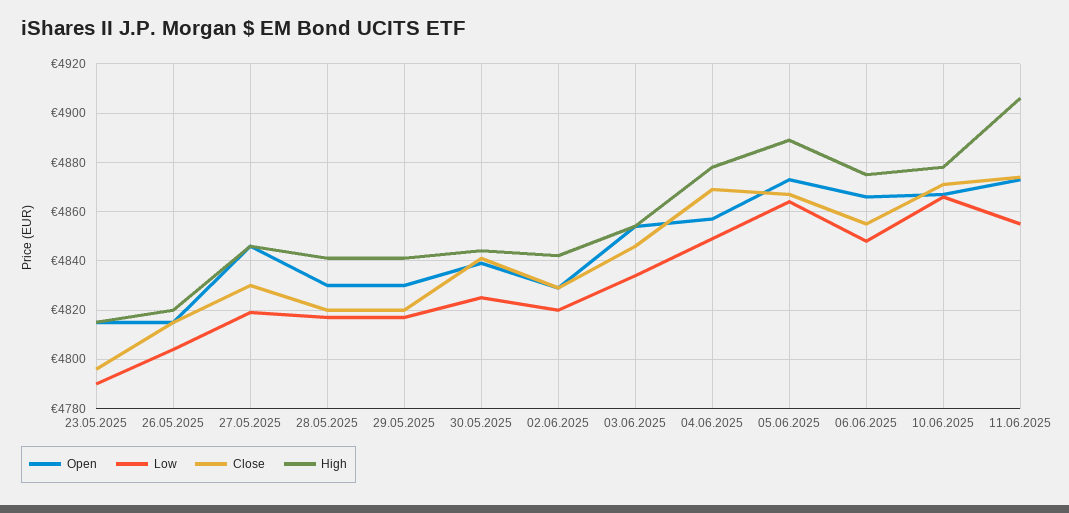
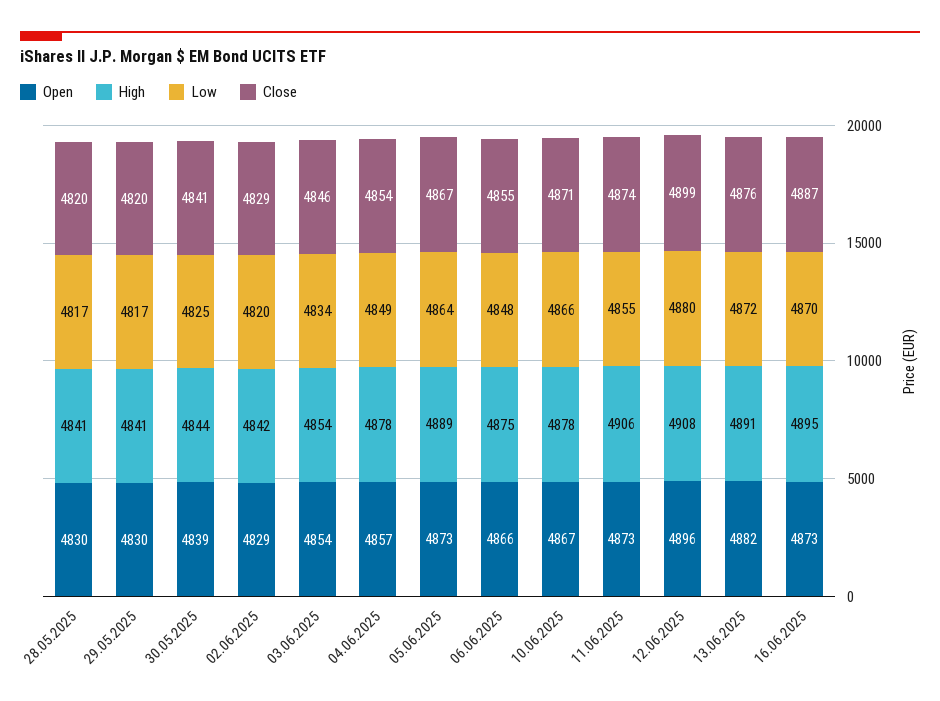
Open, 23.05.2025: 4815 -> none
Low, 23.05.2025: 4790 -> none
Close, 23.05.2025: 4795 -> none
High, 23.05.2025: 4815 -> none
Open, 26.05.2025: 4815 -> none
Low, 26.05.2025: 4805 -> none
Close, 26.05.2025: 4815 -> none
High, 26.05.2025: 4820 -> none
Open, 27.05.2025: 4845 -> none
Low, 27.05.2025: 4820 -> none
Close, 27.05.2025: 4830 -> none
High, 27.05.2025: 4845 -> none
Close, 04.06.2025: 4870 -> 4854
Open, 12.06.2025: none -> 4896
High, 12.06.2025: none -> 4908
Low, 12.06.2025: none -> 4880
Close, 12.06.2025: none -> 4899
Open, 13.06.2025: none -> 4882
High, 13.06.2025: none -> 4891
Low, 13.06.2025: none -> 4872
Close, 13.06.2025: none -> 4876
Open, 16.06.2025: none -> 4873
High, 16.06.2025: none -> 4895
Low, 16.06.2025: none -> 4870
Close, 16.06.2025: none -> 4887

